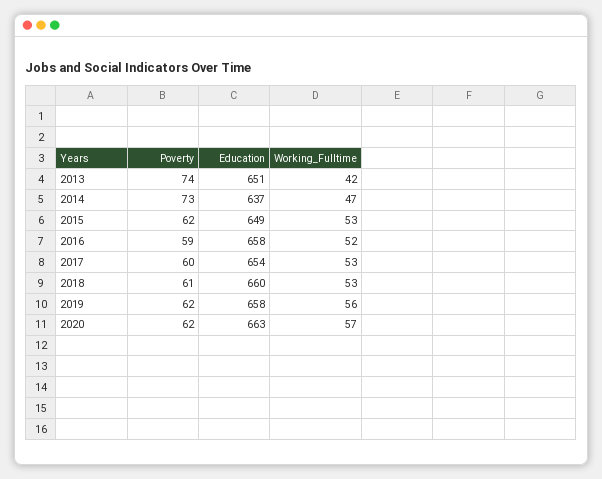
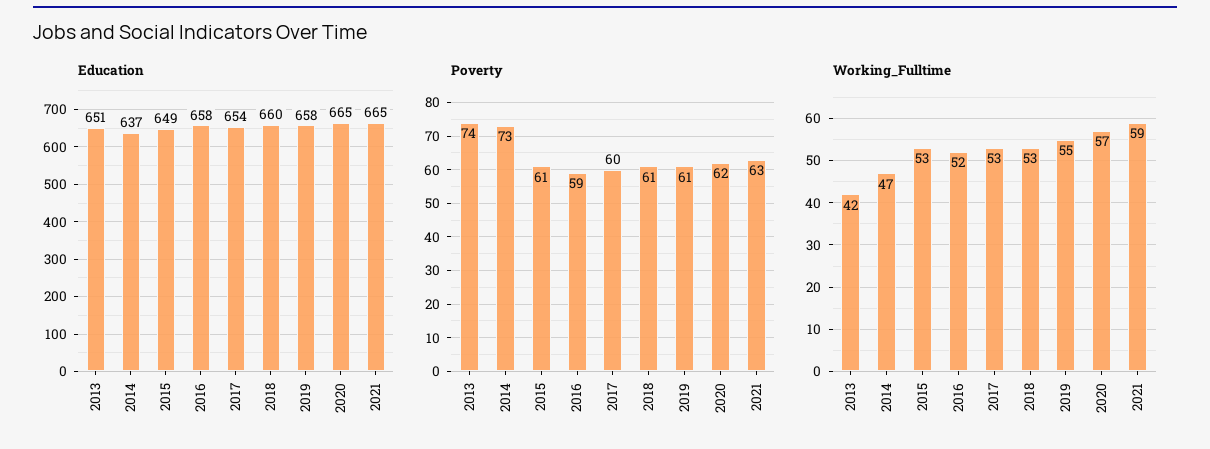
Poverty, 2015: 62 -> 61
Poverty, 2019: 62 -> 61
Working_Fulltime, 2019: 56 -> 55
Education, 2020: 663 -> 665
Education, 2021: none -> 665
Poverty, 2021: none -> 63
Working_Fulltime, 2021: none -> 59

